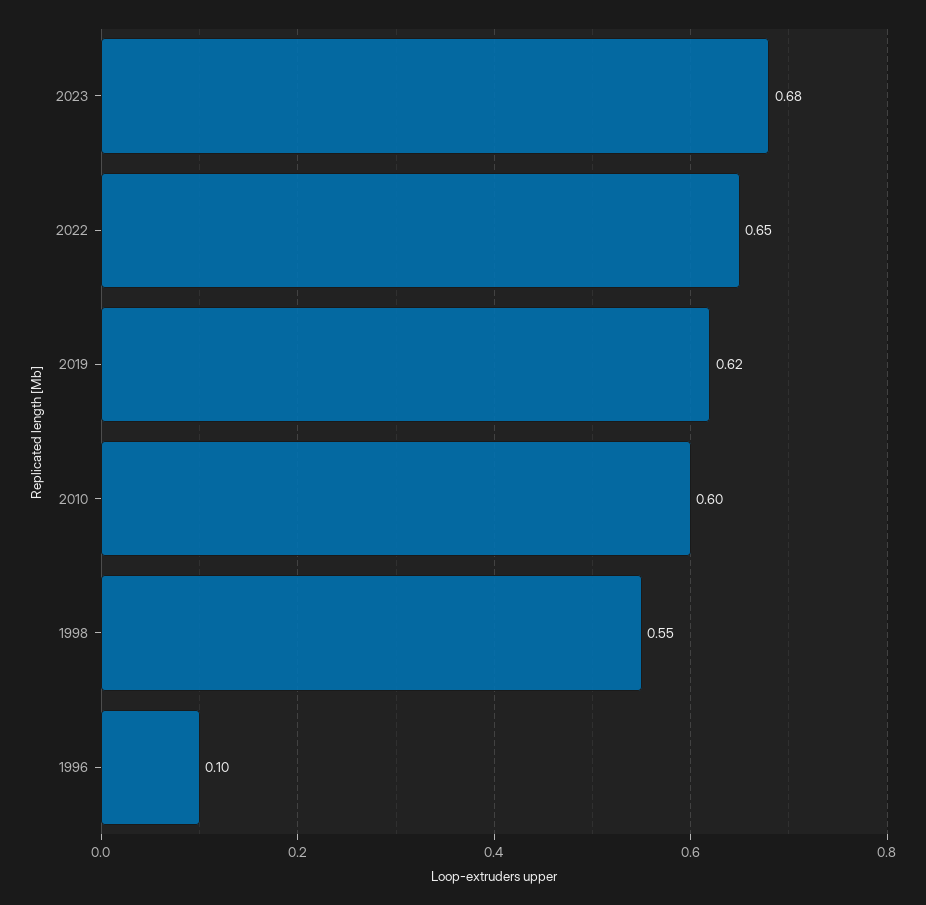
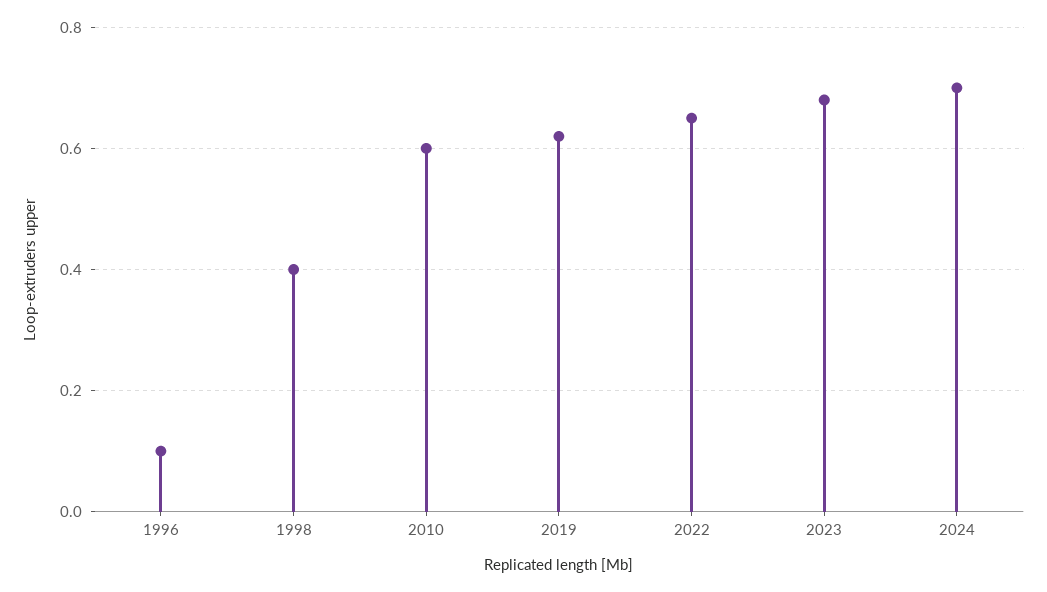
1998: 0.55 -> 0.4
2024: none -> 0.7

